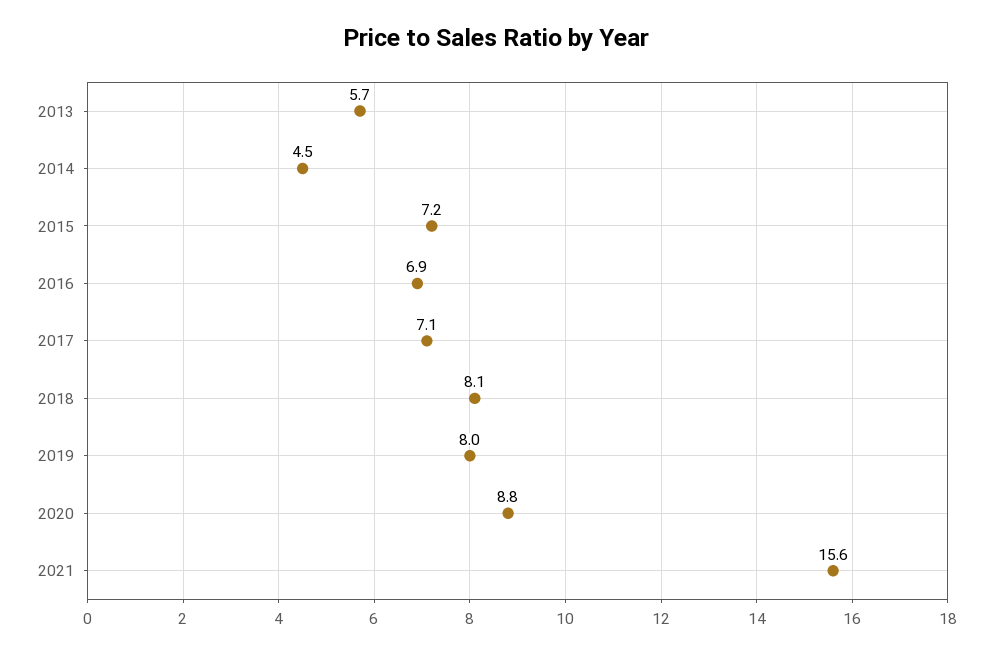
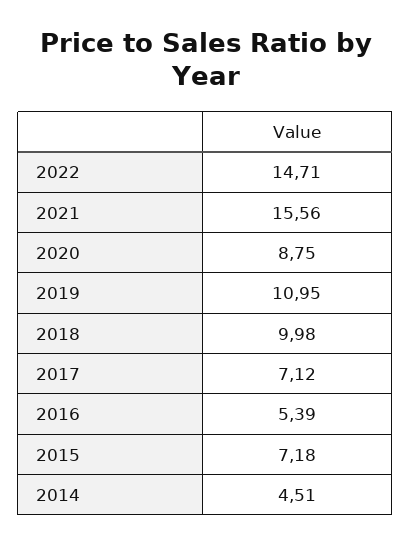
2013: 5.7 -> none
2016: 6.9 -> 5.39
2018: 8.1 -> 9.98
2019: 8 -> 10.95
2022: none -> 14.71

